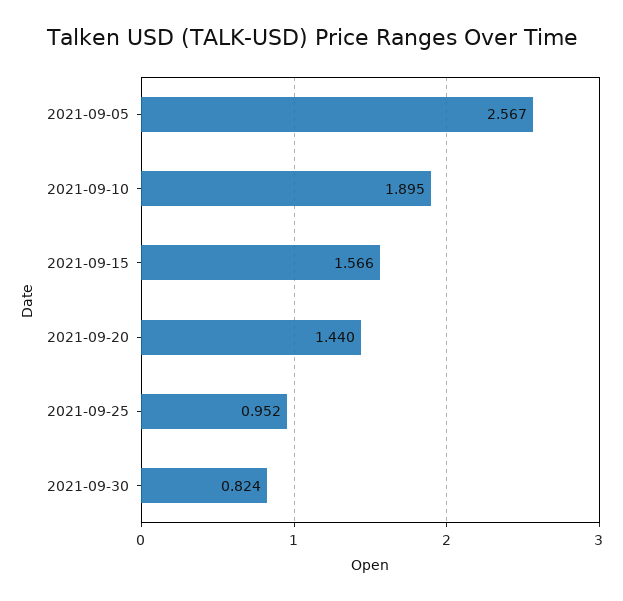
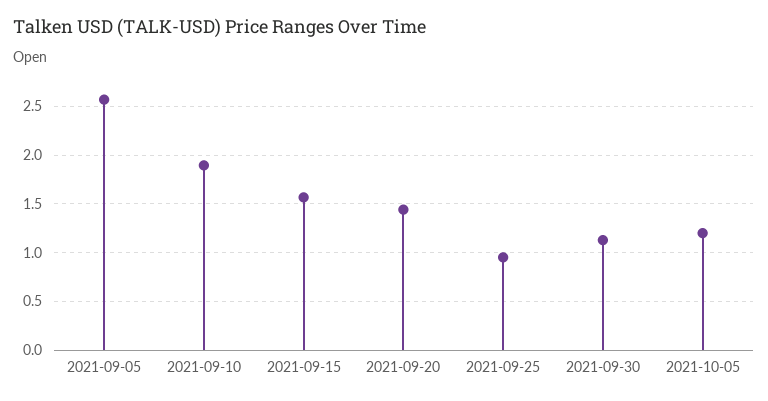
2021-09-30: 0.824 -> 1.1
2021-10-05: none -> 1.2

